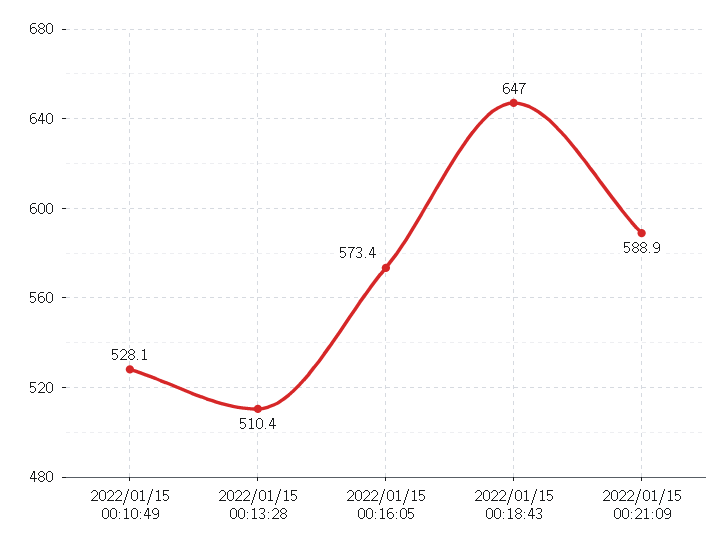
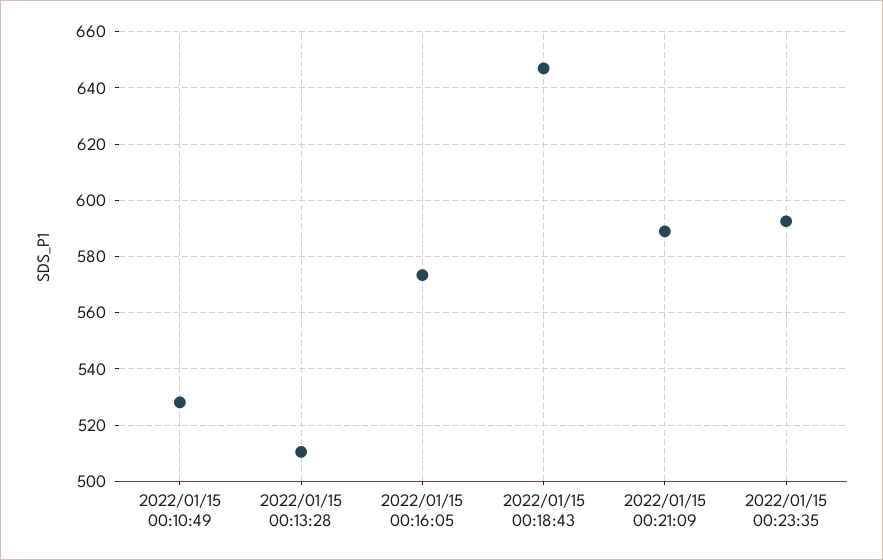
2022/01/15 00:23:35: none -> 592.5

